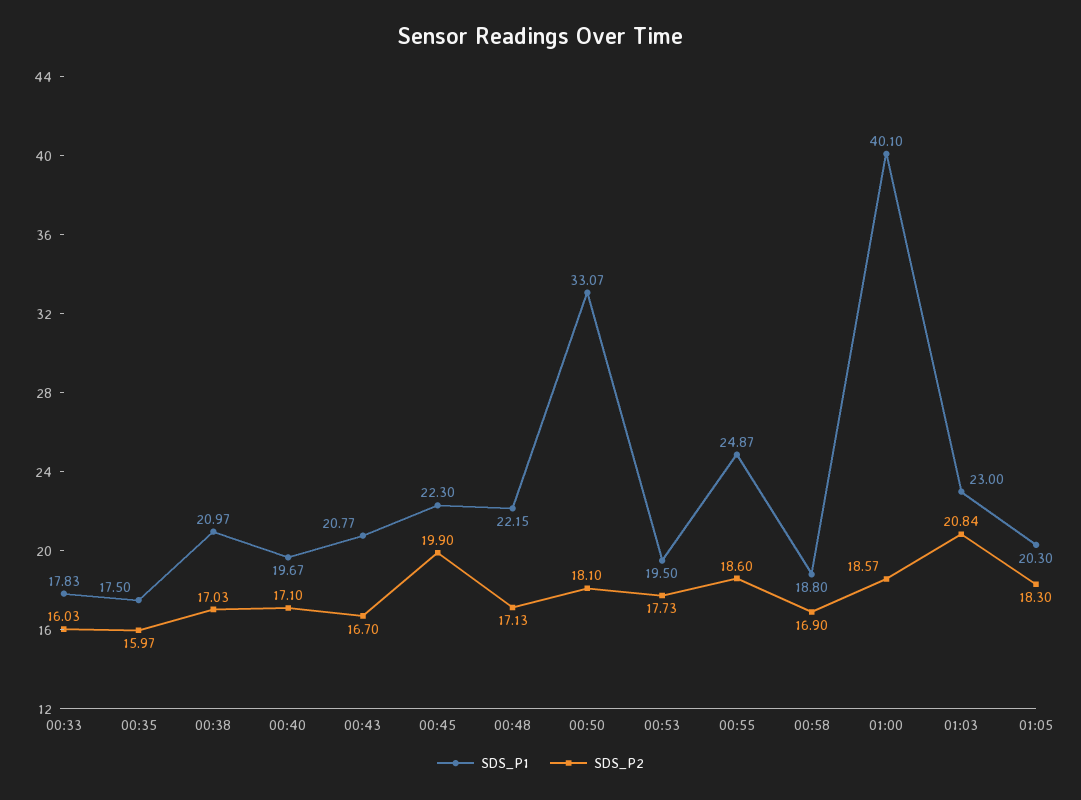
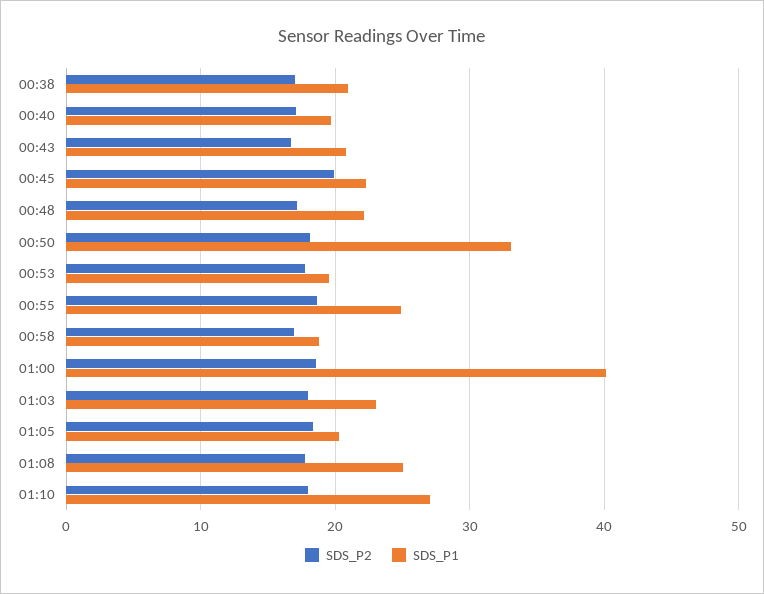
SDS_P1, 00:33: 17.83 -> none
SDS_P2, 00:33: 16.03 -> none
SDS_P1, 00:35: 17.5 -> none
SDS_P2, 00:35: 15.97 -> none
SDS_P2, 01:03: 20.84 -> 18
SDS_P2, 01:08: none -> 18
SDS_P1, 01:08: none -> 25
SDS_P2, 01:10: none -> 18
SDS_P1, 01:10: none -> 27

